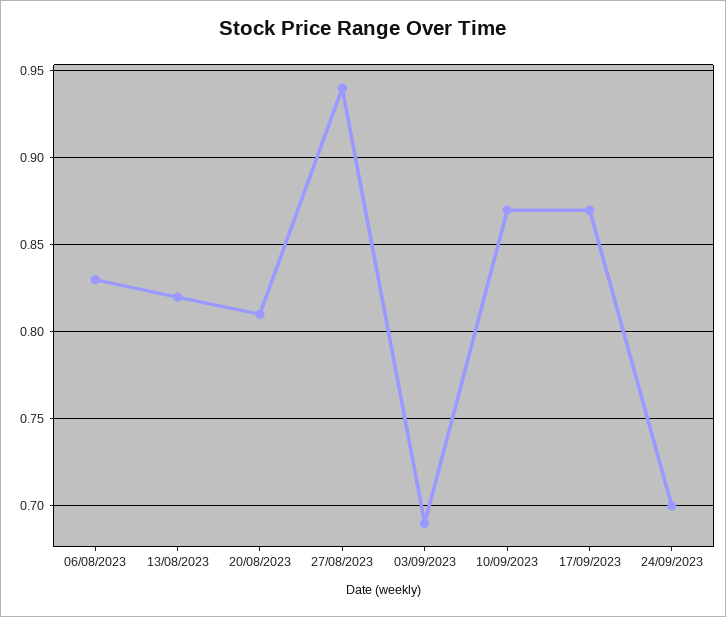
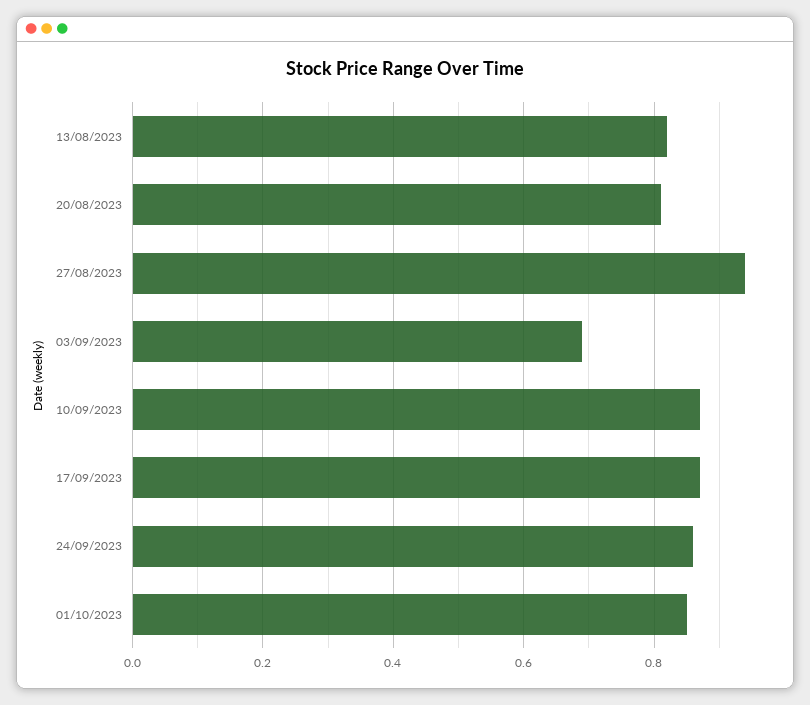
06/08/2023: 0.83 -> none
24/09/2023: 0.7 -> 0.85
01/10/2023: none -> 0.85

